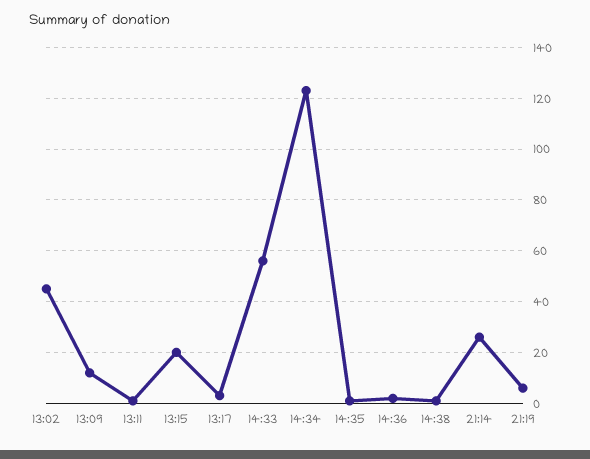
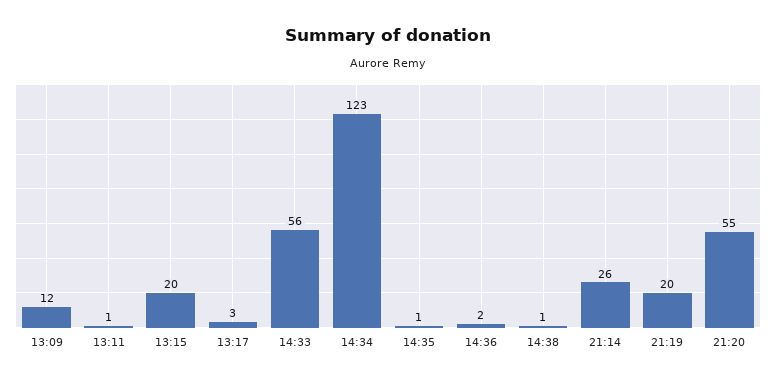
13:02: 45 -> none
21:19: 5 -> 20
21:20: none -> 55

